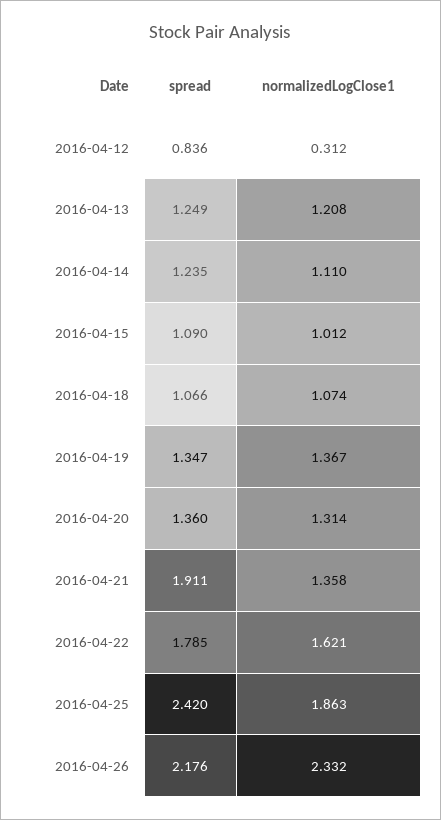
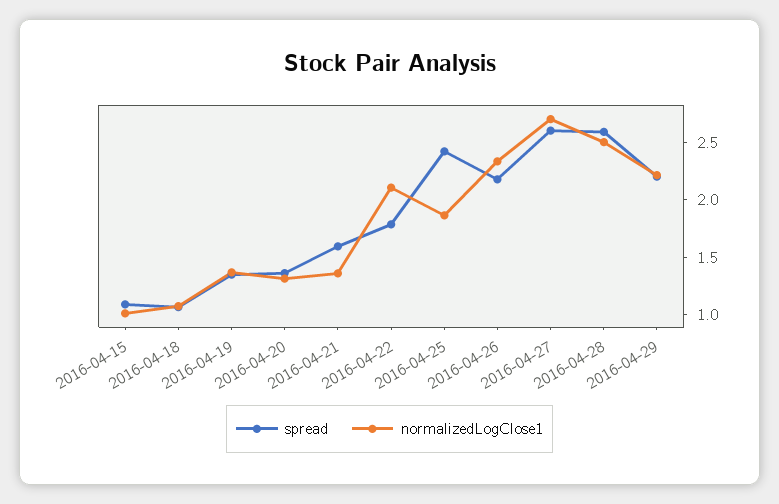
spread, 2016-04-12: 0.836 -> none
normalizedLogClose1, 2016-04-12: 0.312 -> none
spread, 2016-04-13: 1.249 -> none
normalizedLogClose1, 2016-04-13: 1.208 -> none
spread, 2016-04-14: 1.235 -> none
normalizedLogClose1, 2016-04-14: 1.11 -> none
spread, 2016-04-21: 1.911 -> 1.6
normalizedLogClose1, 2016-04-22: 1.621 -> 2.1
spread, 2016-04-27: none -> 2.6
normalizedLogClose1, 2016-04-27: none -> 2.7
spread, 2016-04-28: none -> 2.6
normalizedLogClose1, 2016-04-28: none -> 2.5
spread, 2016-04-29: none -> 2.2
normalizedLogClose1, 2016-04-29: none -> 2.2

